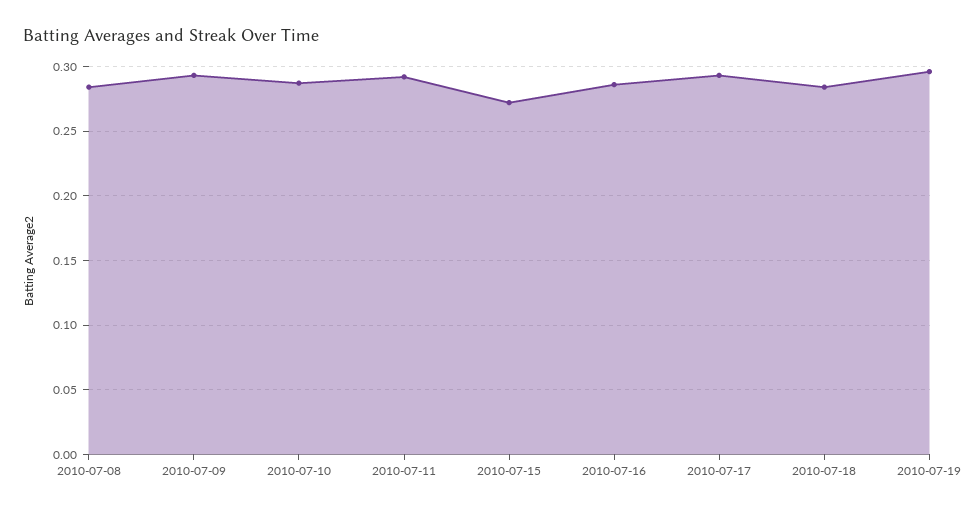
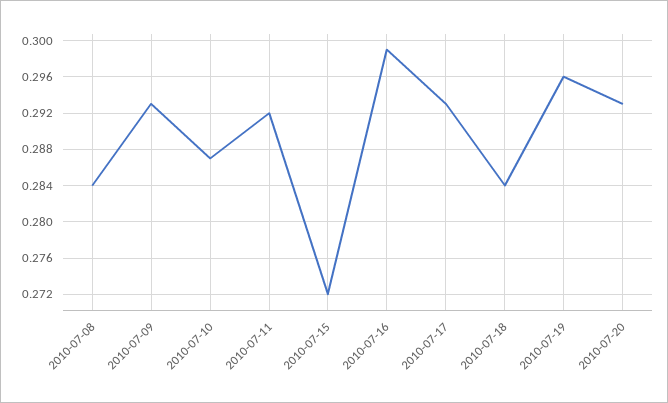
2010-07-16: 0.285 -> 0.299
2010-07-20: none -> 0.293

